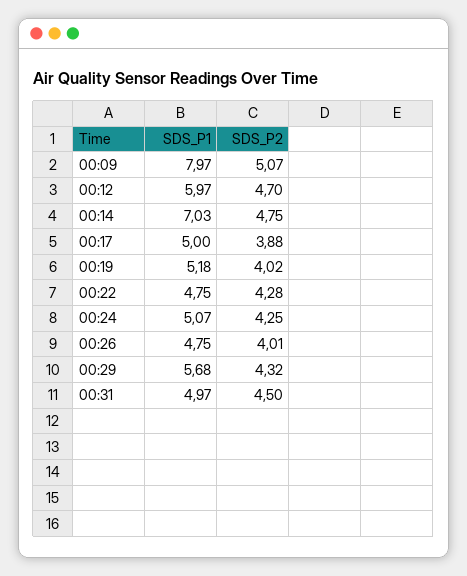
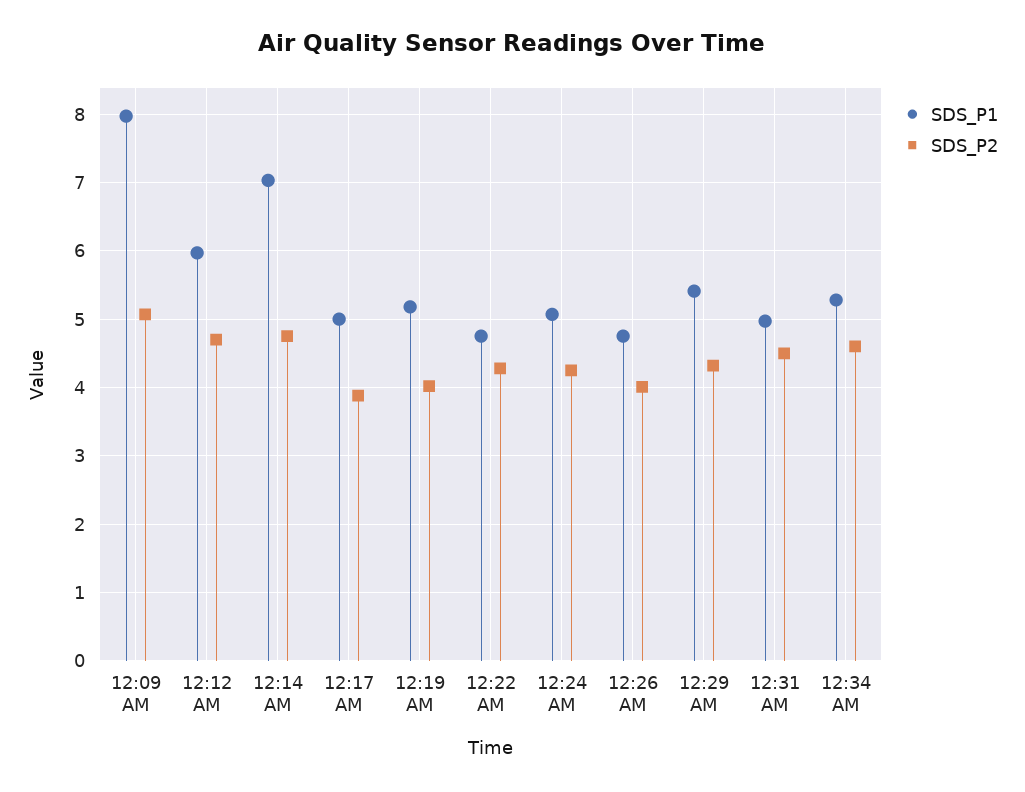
SDS_P1, 00:29: 5.68 -> 5.4
SDS_P1, 12:34 AM: none -> 5.3
SDS_P2, 12:34 AM: none -> 4.6

